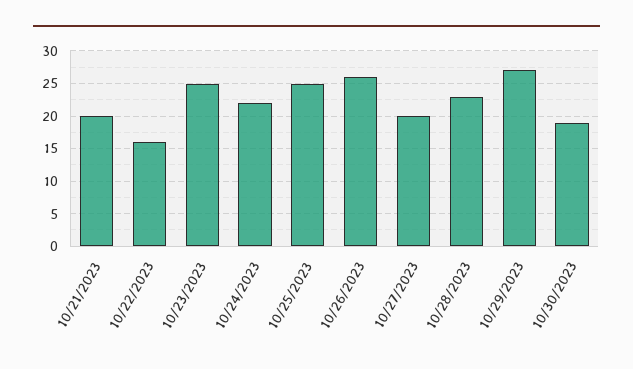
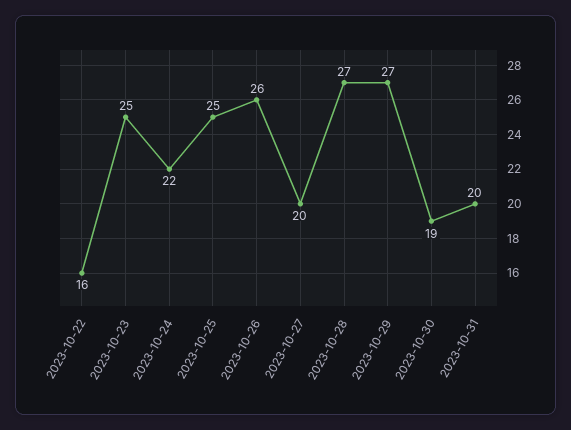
10/21/2023: 20 -> none
10/28/2023: 23 -> 27
2023-10-31: none -> 20

